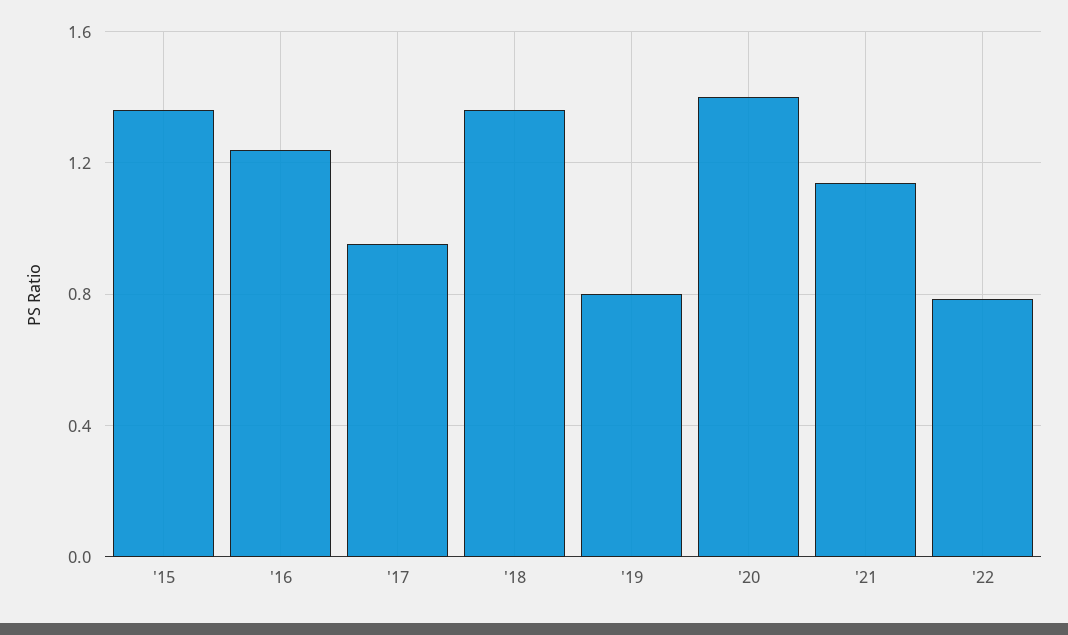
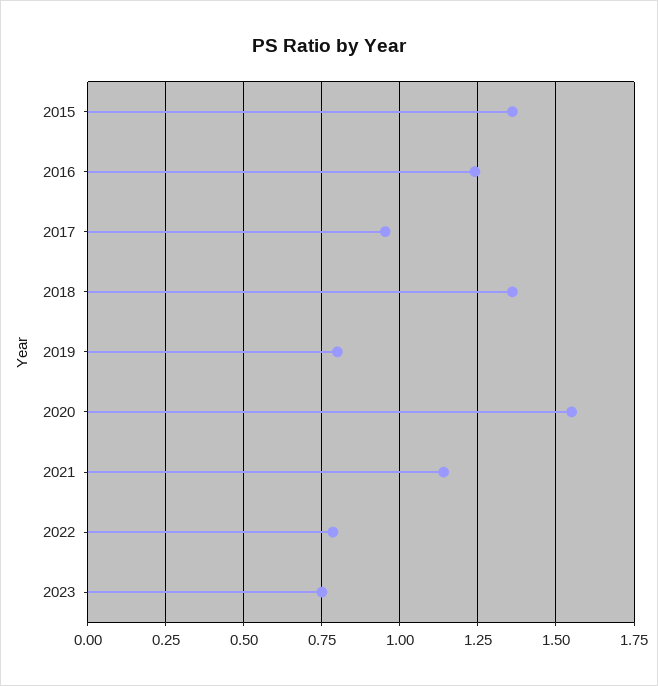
'20: 1.4 -> 1.55
2023: none -> 0.75

